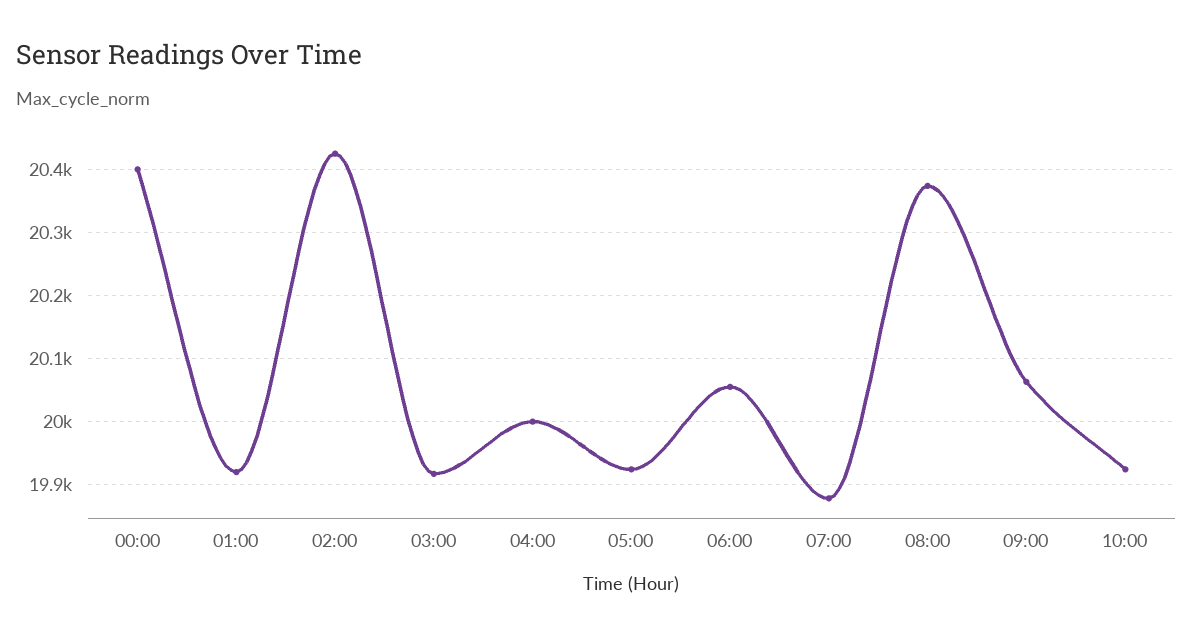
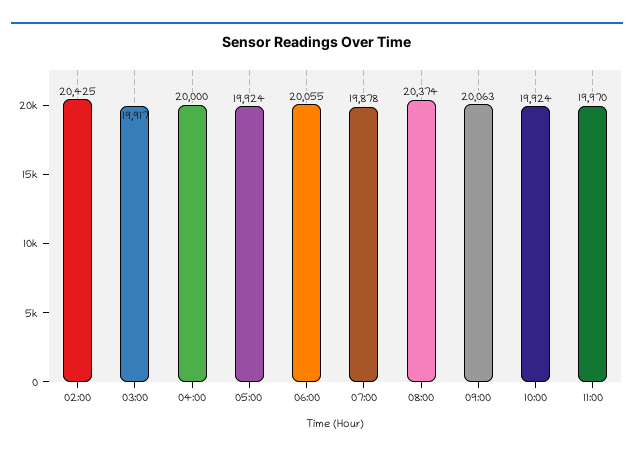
00:00: 20400 -> none
01:00: 19920 -> none
11:00: none -> 19970

